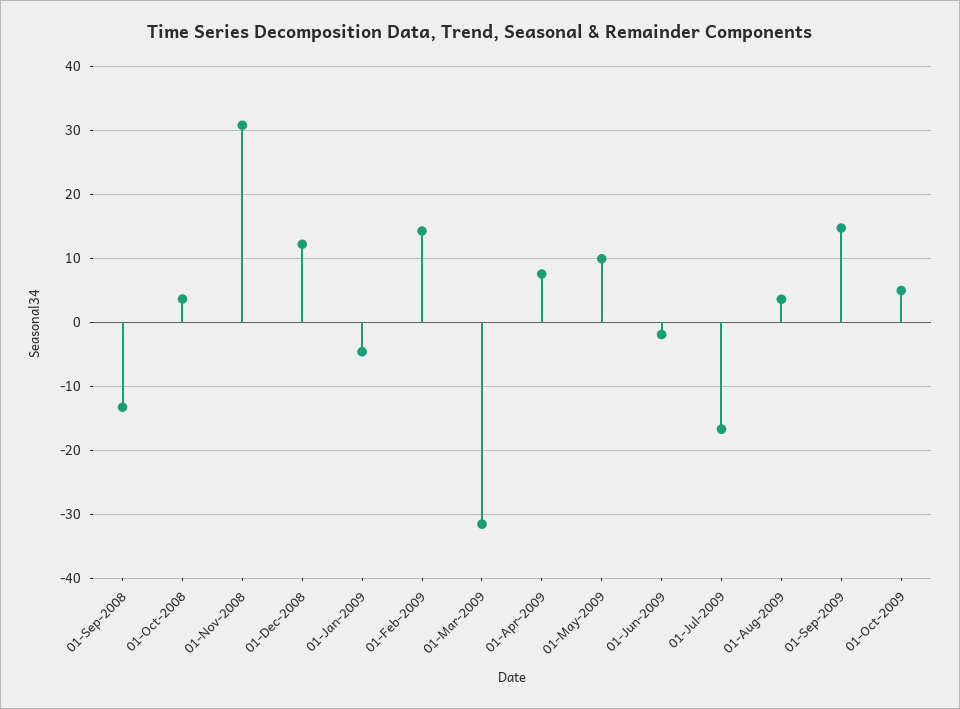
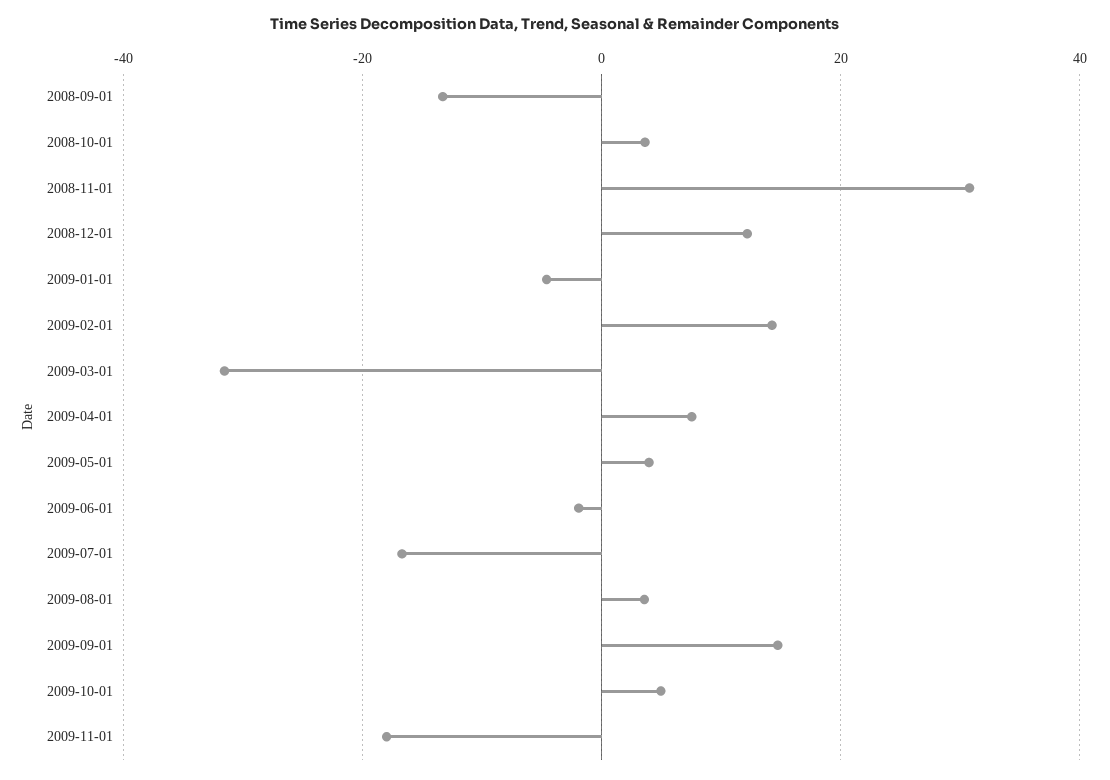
01-May-2009: 10 -> 4
2009-11-01: none -> -18

